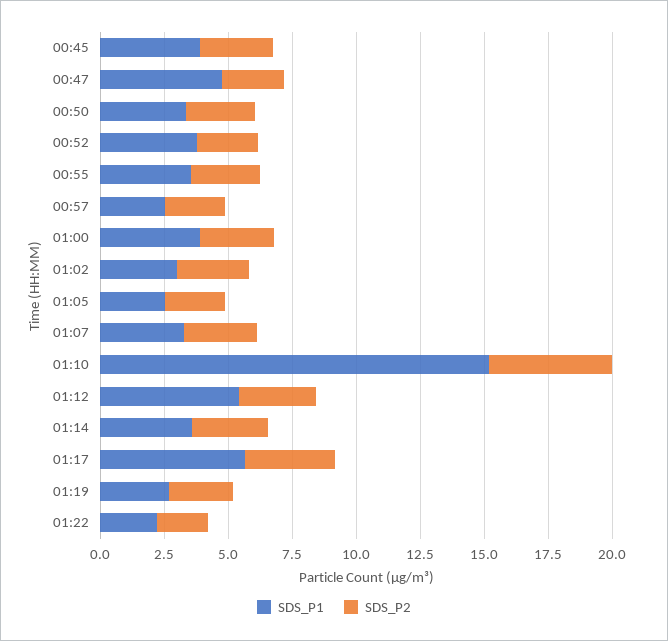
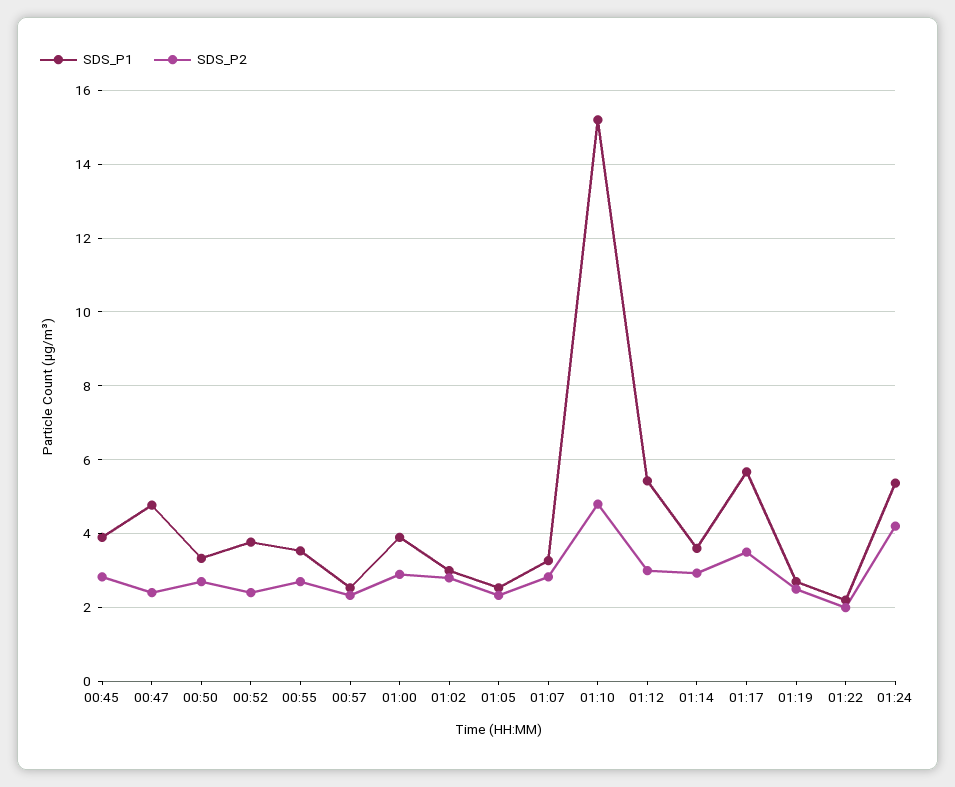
SDS_P1, 01:24: none -> 5.4
SDS_P2, 01:24: none -> 4.2

